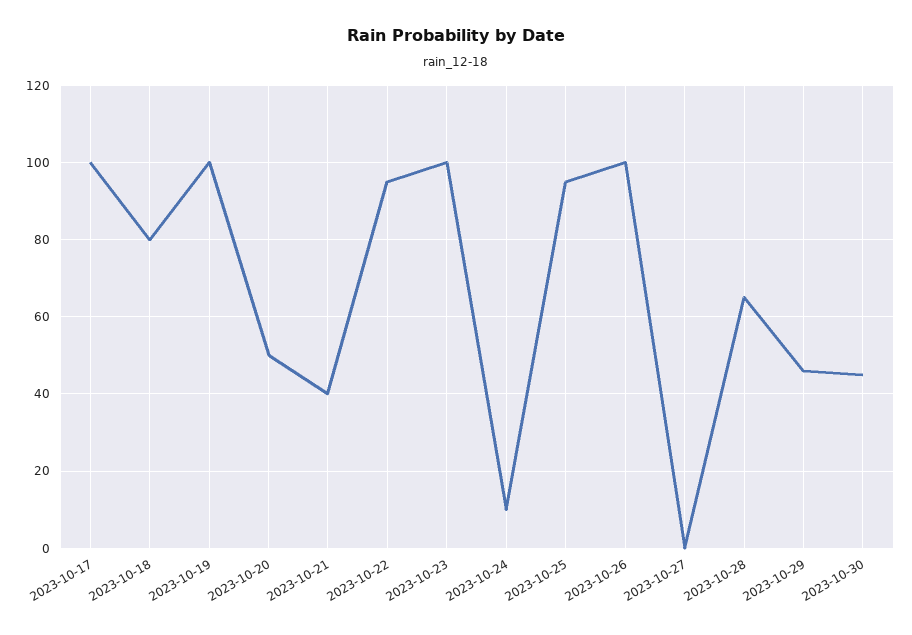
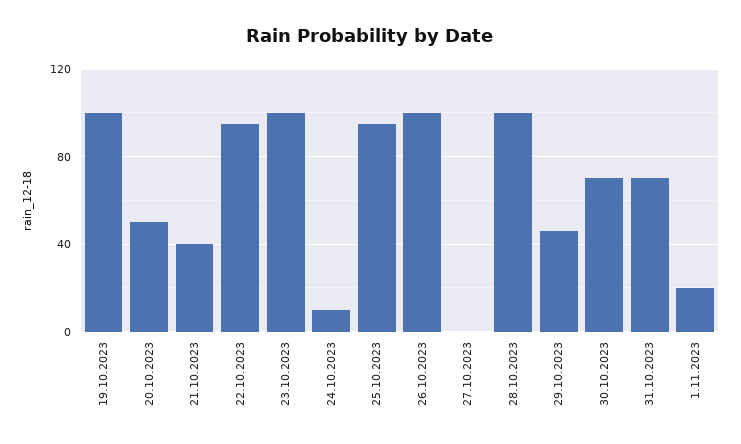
2023-10-17: 100 -> none
2023-10-18: 80 -> none
2023-10-28: 65 -> 100
2023-10-30: 45 -> 70
31.10.2023: none -> 70
1.11.2023: none -> 20

